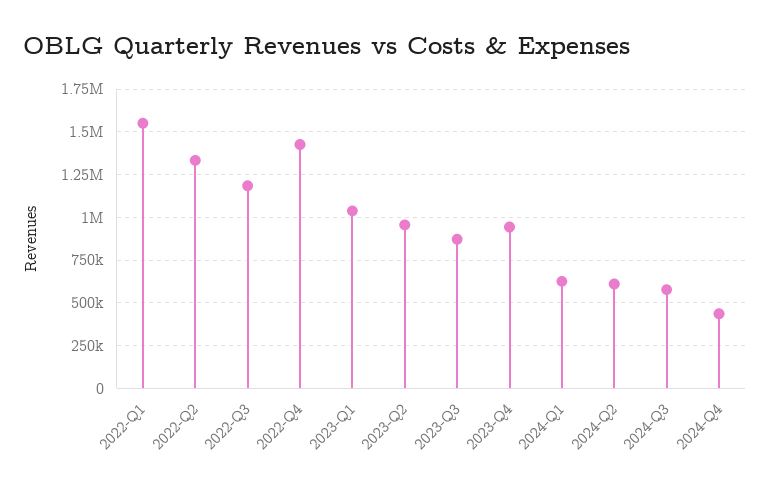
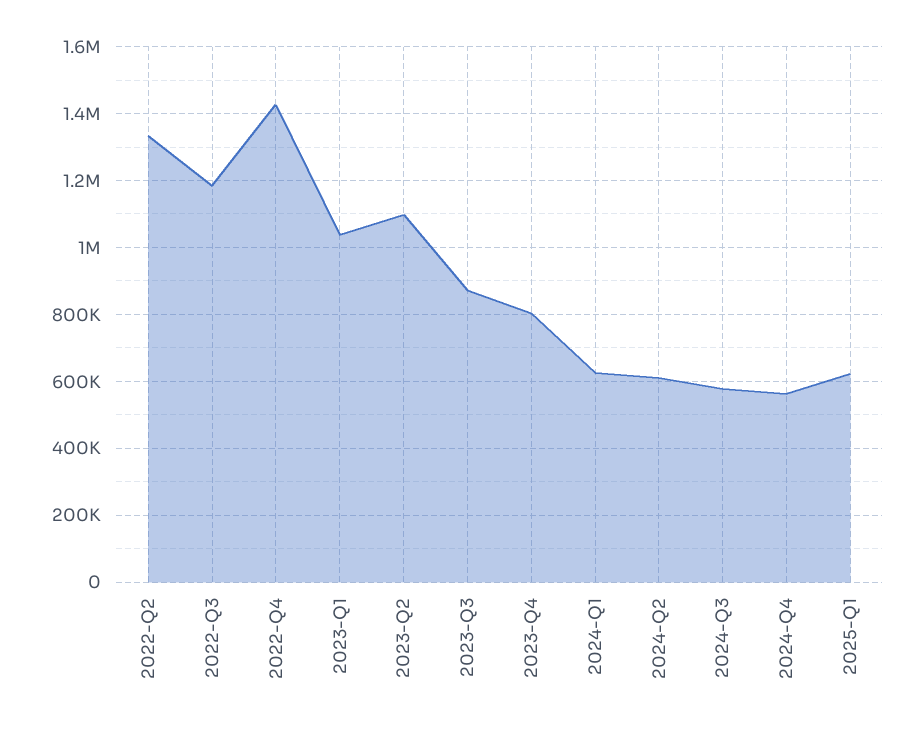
2022-Q1: 1550000 -> none
2023-Q2: 950000 -> 1100000
2023-Q4: 950000 -> 800000
2024-Q4: 450000 -> 560000
2025-Q1: none -> 620000

